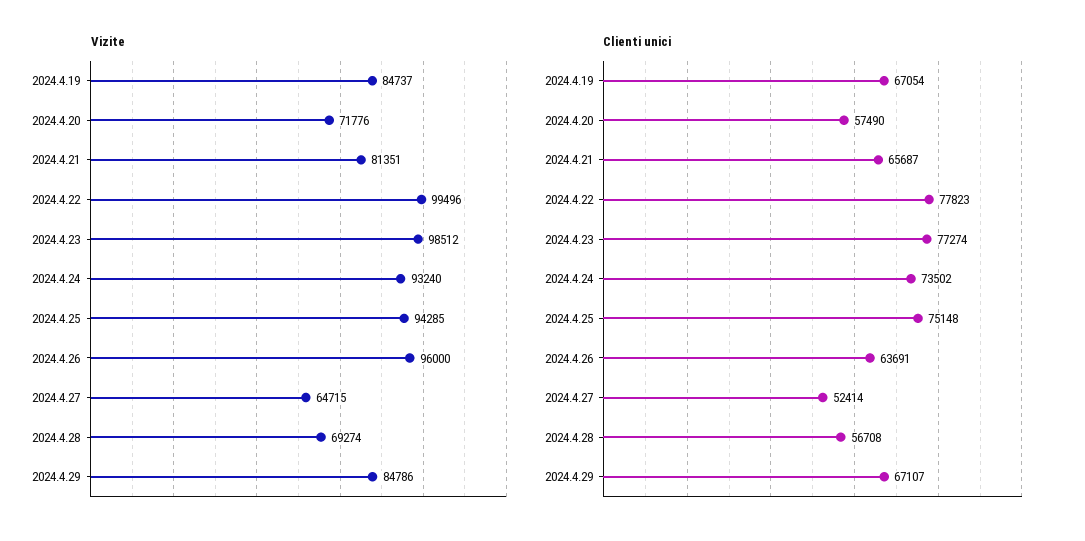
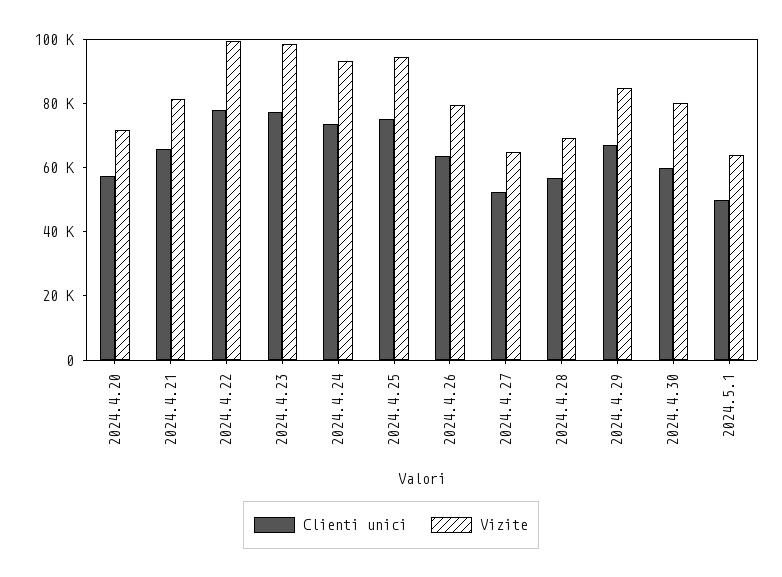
Vizite, 2024.4.19: 84737 -> none
Vizite, 2024.4.26: 96000 -> 80000
Clienti unici, 2024.4.19: 67054 -> none
Clienti unici, 2024.4.30: none -> 60000
Vizite, 2024.4.30: none -> 80000
Clienti unici, 2024.5.1: none -> 50000
Vizite, 2024.5.1: none -> 65000

